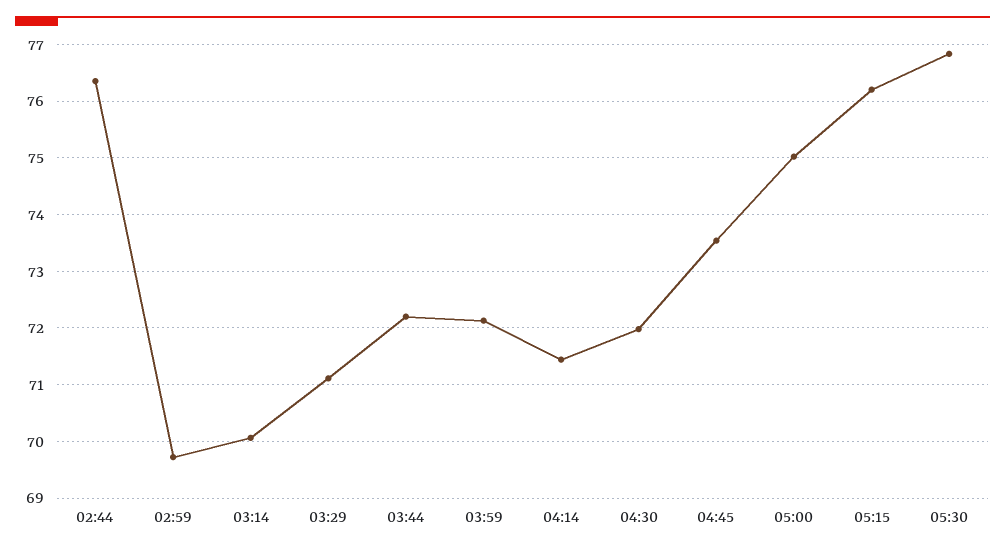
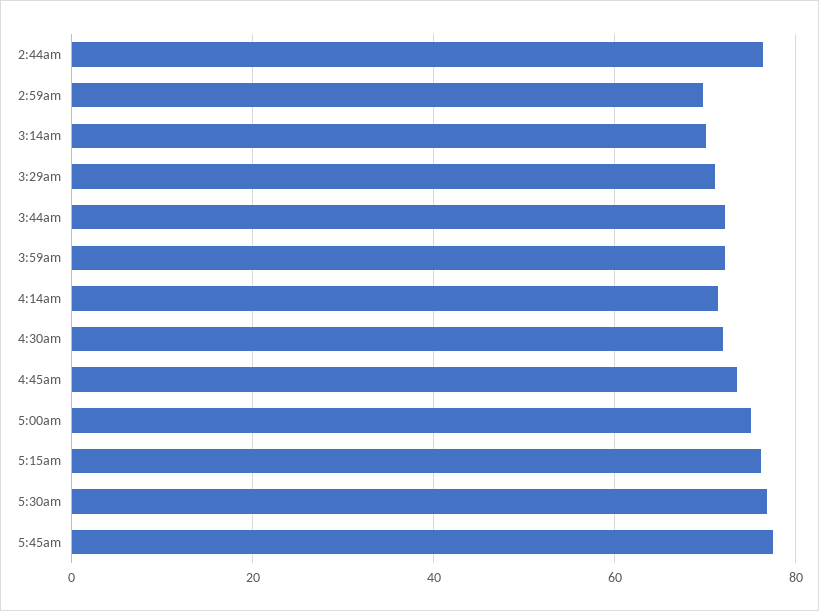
5:45am: none -> 78

